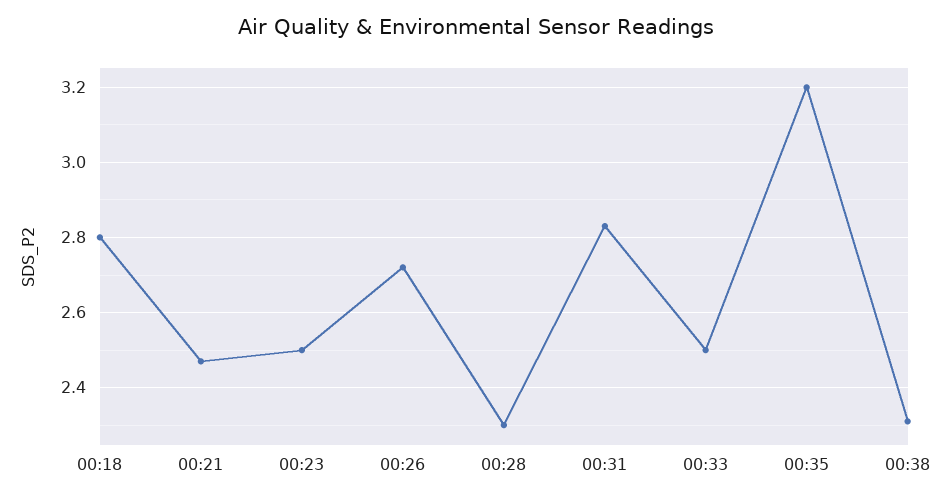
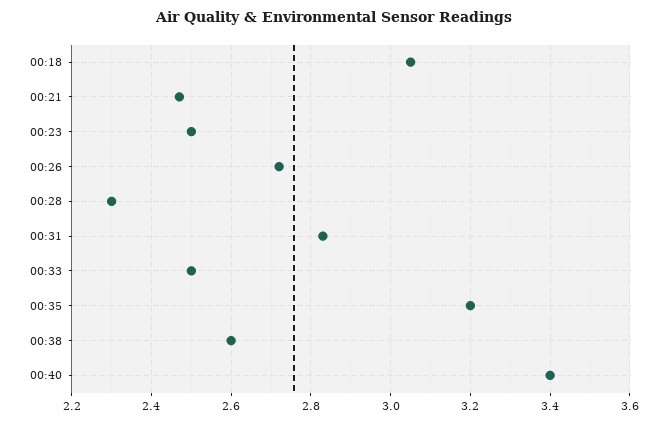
00:18: 2.8 -> 3.05
00:38: 2.3 -> 2.6
00:40: none -> 3.4

